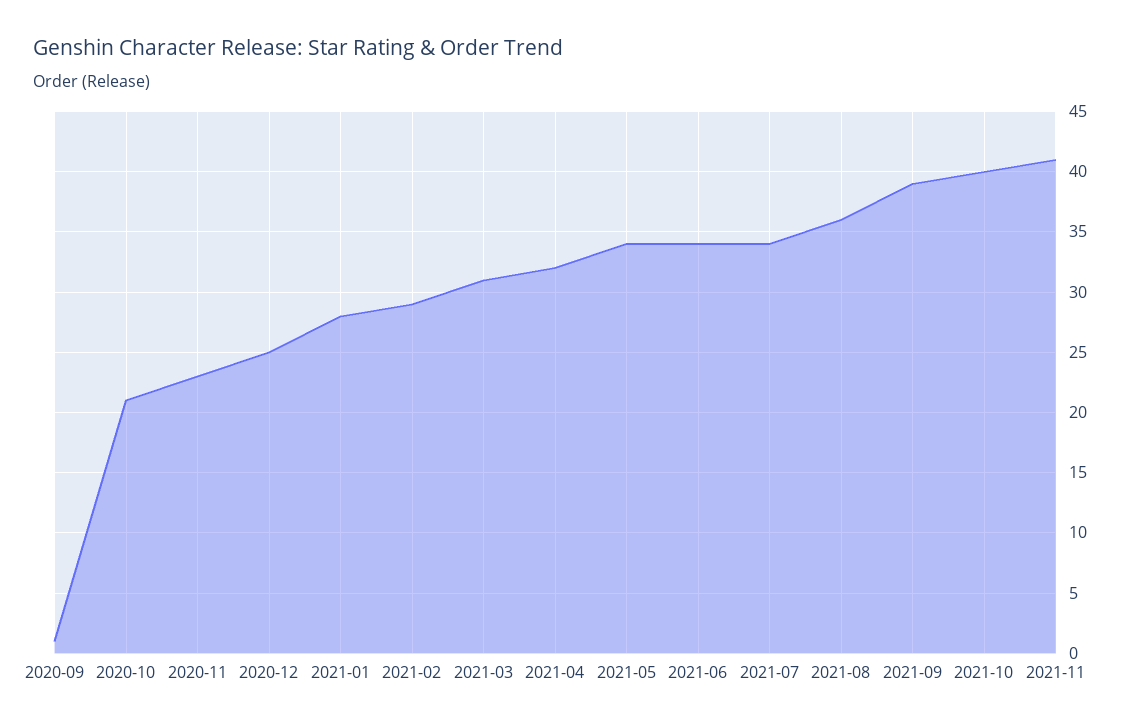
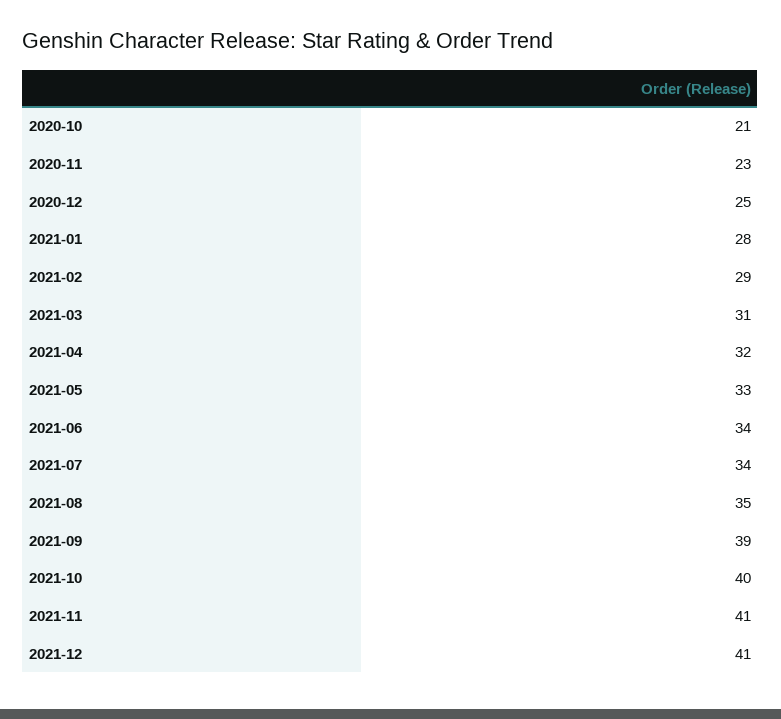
2020-09: 1 -> none
2021-05: 34 -> 33
2021-08: 36 -> 35
2021-12: none -> 41

